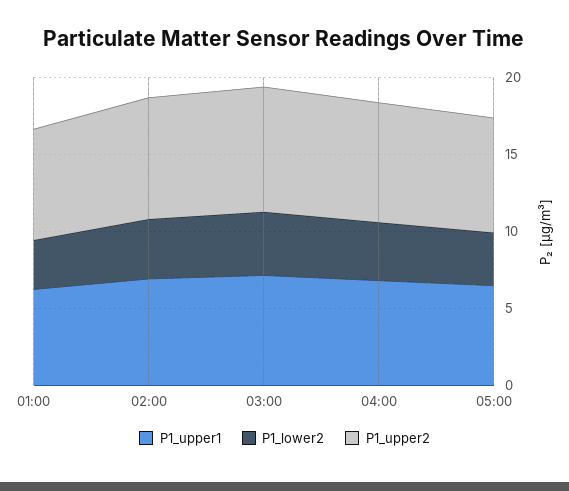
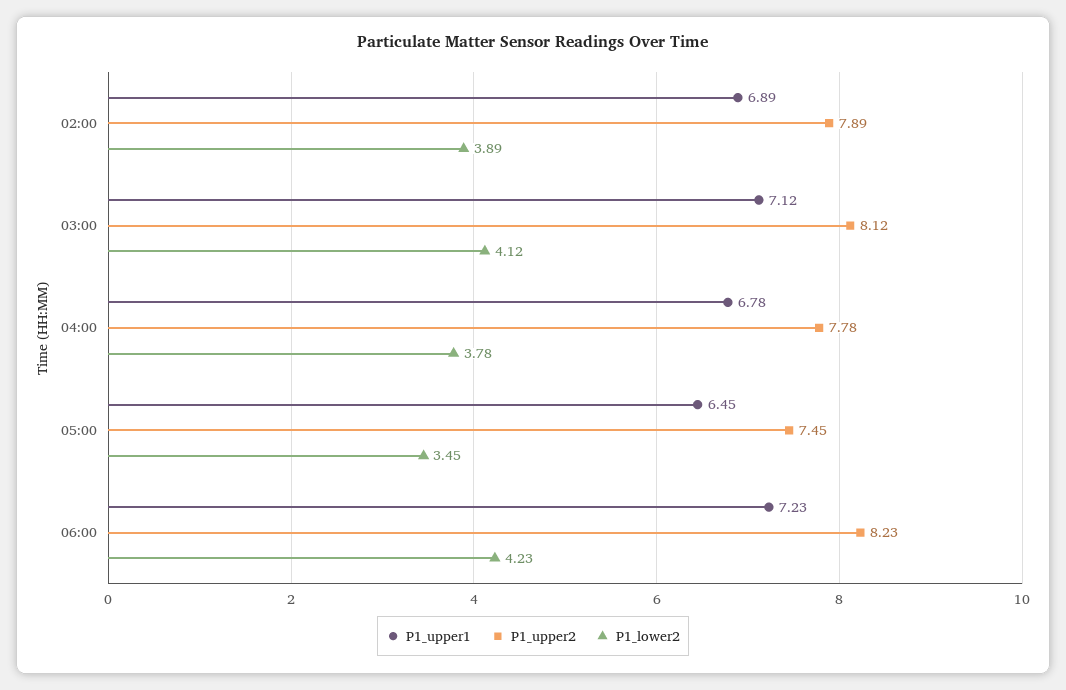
P1_upper1, 01:00: 6 -> none
P1_lower2, 01:00: 3 -> none
P1_upper2, 01:00: 7 -> none
P1_upper1, 06:00: none -> 7.23
P1_upper2, 06:00: none -> 8.23
P1_lower2, 06:00: none -> 4.23

